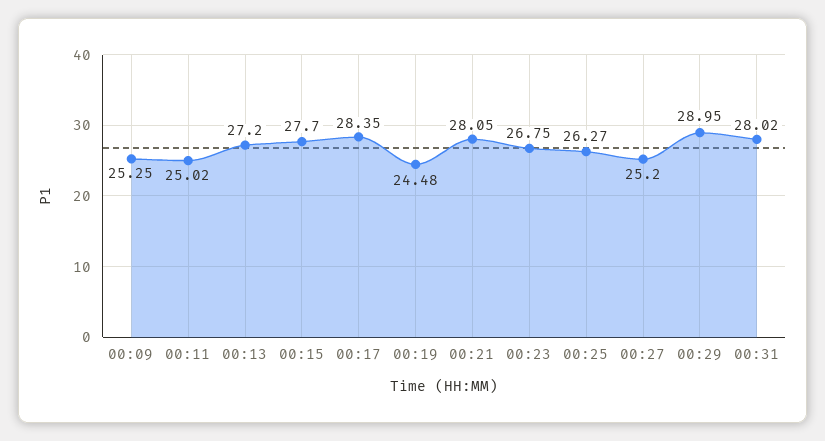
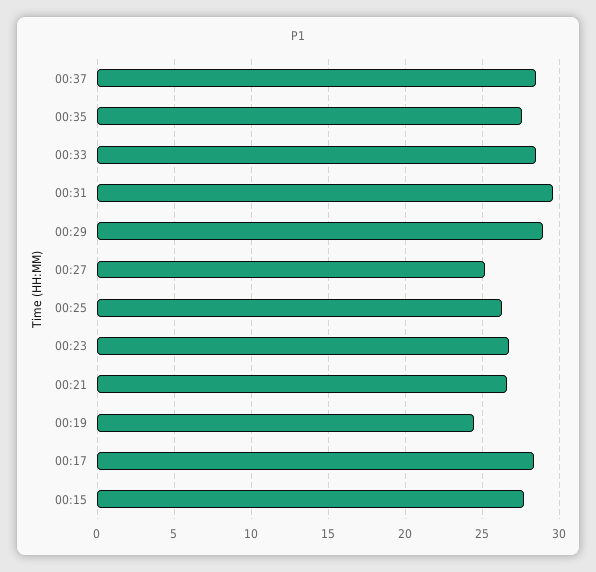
00:09: 25.25 -> none
00:11: 25.02 -> none
00:13: 27.2 -> none
00:21: 28.05 -> 26.5
00:31: 28.02 -> 29.5
00:37: none -> 28.5
00:35: none -> 27.5
00:33: none -> 28.5

